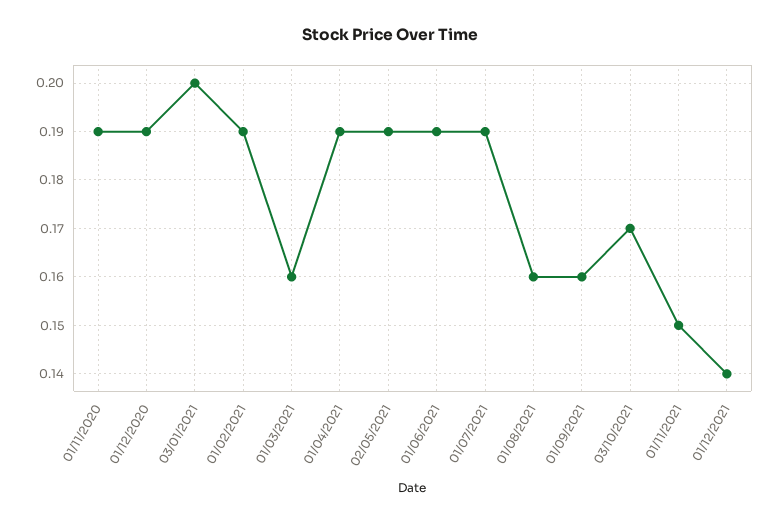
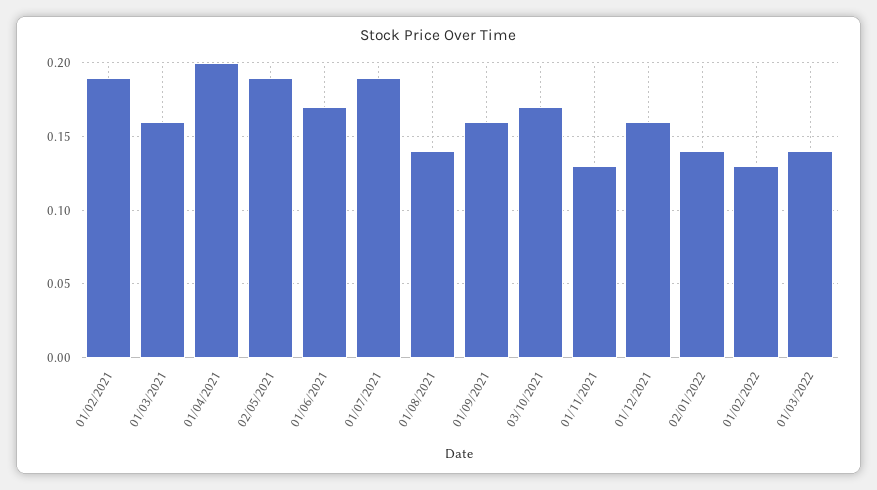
01/11/2020: 0.19 -> none
01/12/2020: 0.19 -> none
03/01/2021: 0.2 -> none
01/04/2021: 0.19 -> 0.2
01/06/2021: 0.19 -> 0.17
01/08/2021: 0.16 -> 0.14
01/11/2021: 0.15 -> 0.13
01/12/2021: 0.14 -> 0.16
02/01/2022: none -> 0.14
01/02/2022: none -> 0.13
01/03/2022: none -> 0.14

